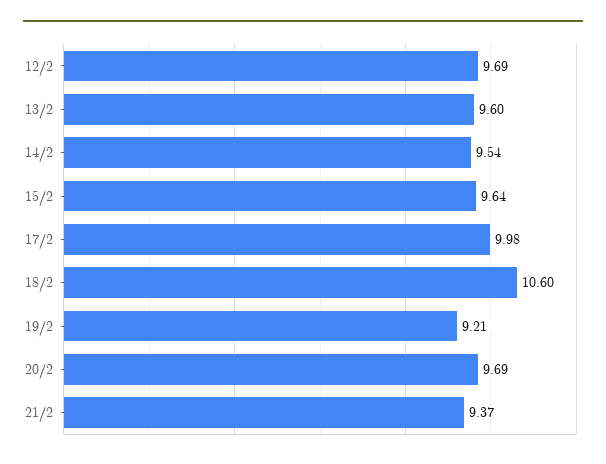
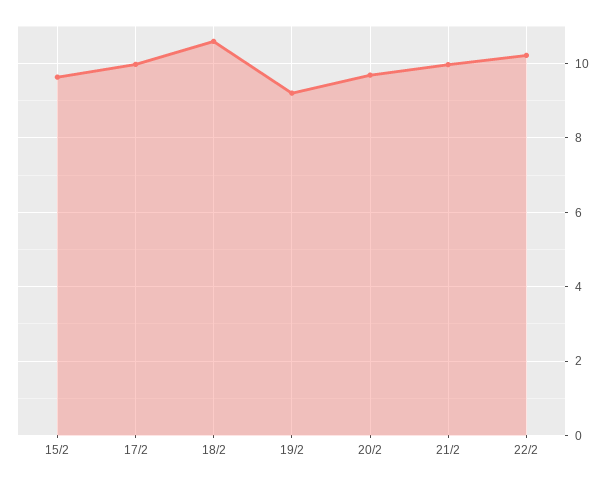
12/2: 9.69 -> none
13/2: 9.6 -> none
14/2: 9.54 -> none
21/2: 9.37 -> 10
22/2: none -> 10.2

